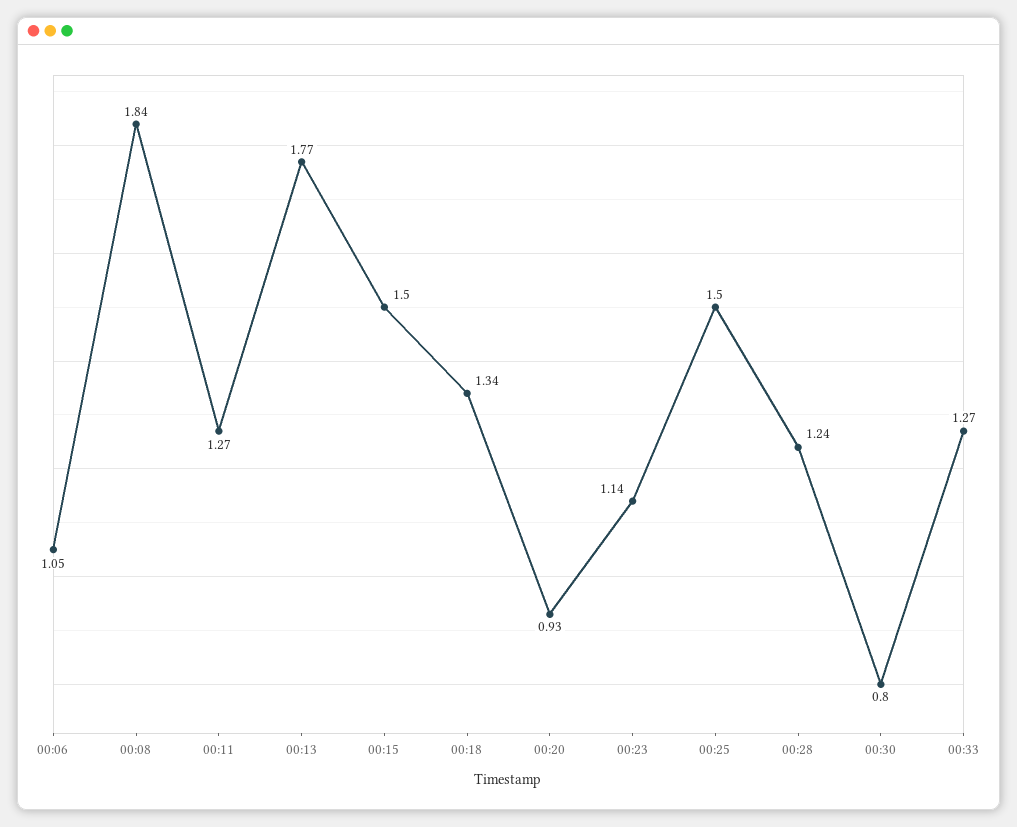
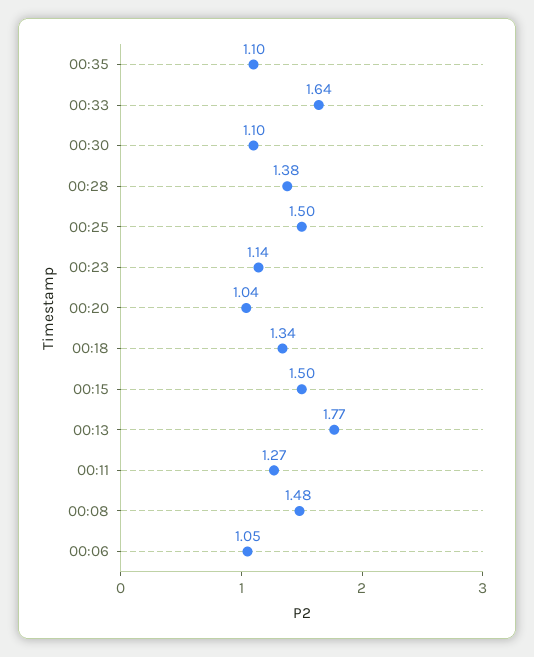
00:08: 1.84 -> 1.48
00:20: 0.93 -> 1.04
00:28: 1.24 -> 1.38
00:30: 0.8 -> 1.1
00:33: 1.27 -> 1.64
00:35: none -> 1.1

